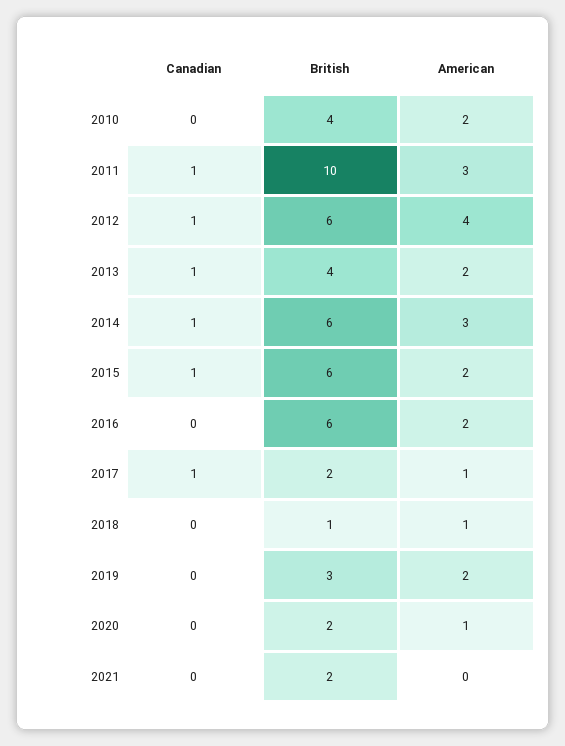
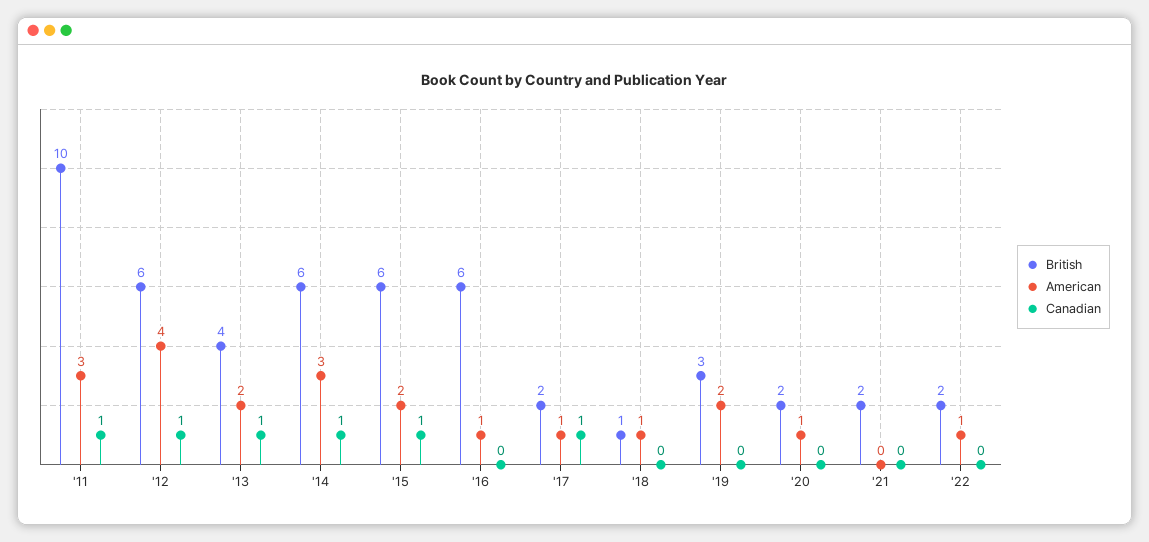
Canadian, 2010: 0 -> none
British, 2010: 4 -> none
American, 2010: 2 -> none
American, 2016: 2 -> 1
British, '22: none -> 2
American, '22: none -> 1
Canadian, '22: none -> 0

